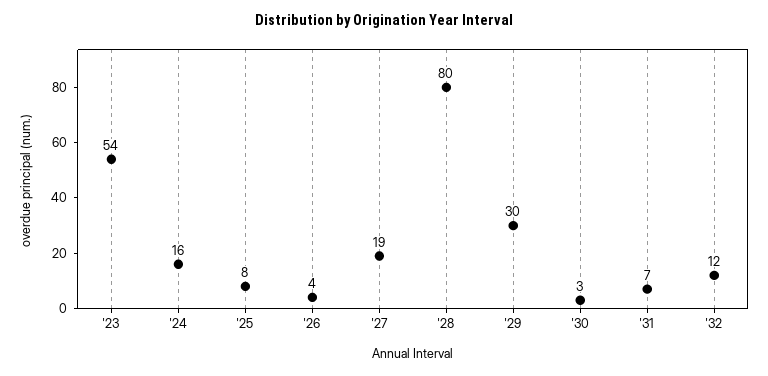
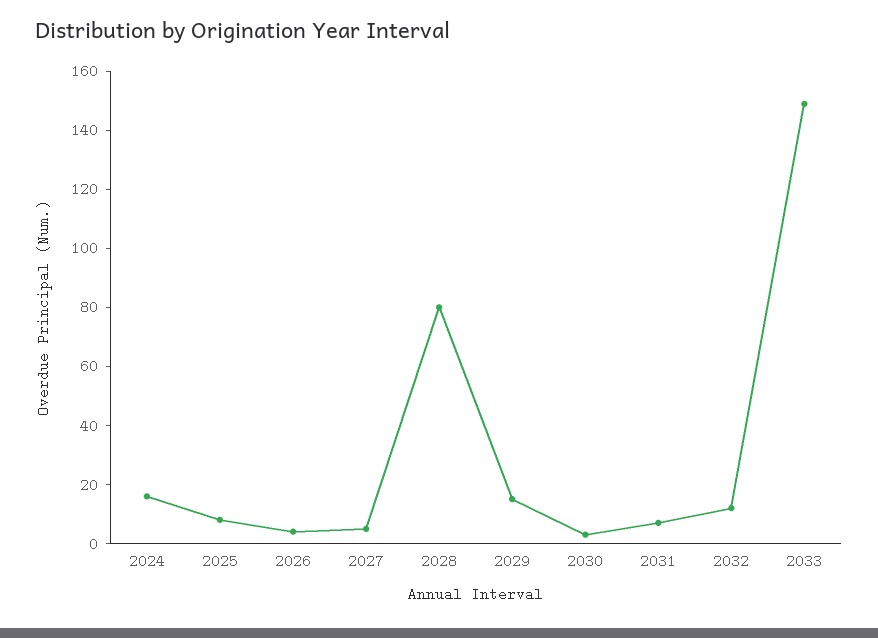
'23: 54 -> none
'27: 19 -> 5
'29: 30 -> 15
2033: none -> 150

